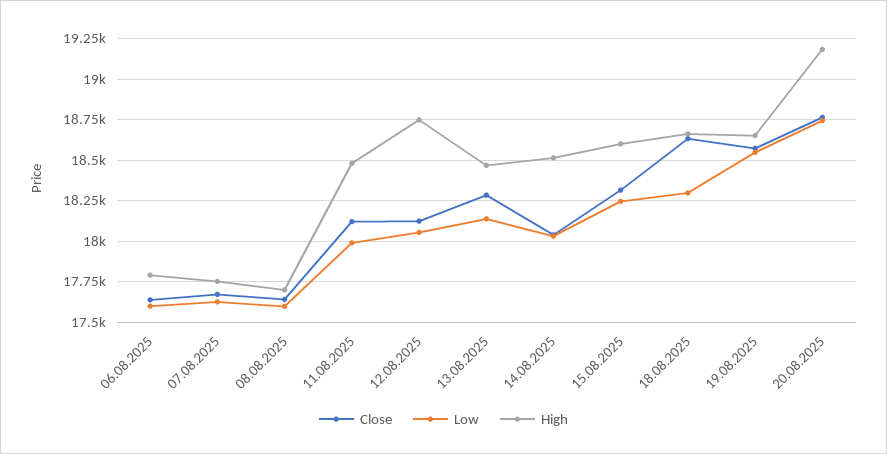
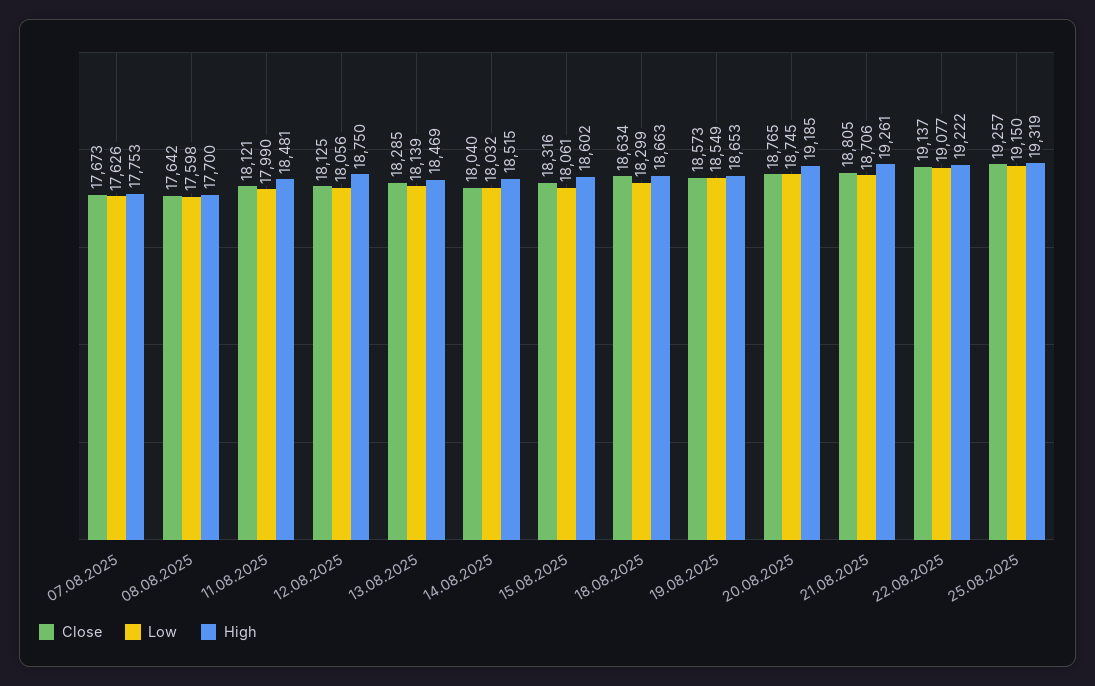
Close, 06.08.2025: 17650 -> none
Low, 06.08.2025: 17600 -> none
High, 06.08.2025: 17800 -> none
Low, 15.08.2025: 18250 -> 18061
Close, 21.08.2025: none -> 18805
Low, 21.08.2025: none -> 18706
High, 21.08.2025: none -> 19261
Close, 22.08.2025: none -> 19137
Low, 22.08.2025: none -> 19077
High, 22.08.2025: none -> 19222
Close, 25.08.2025: none -> 19257
Low, 25.08.2025: none -> 19150
High, 25.08.2025: none -> 19319

